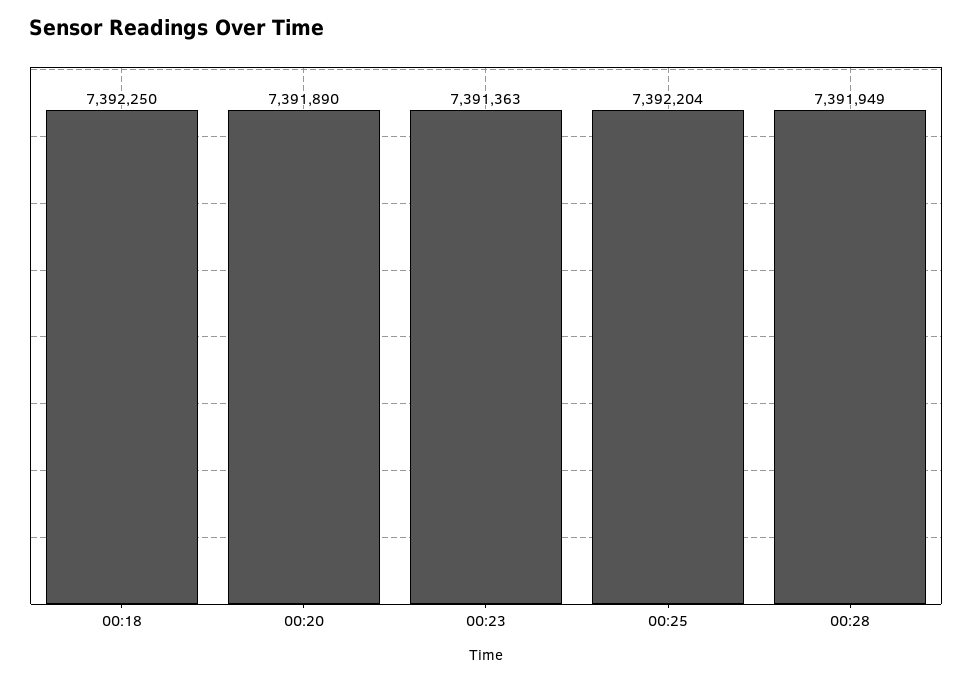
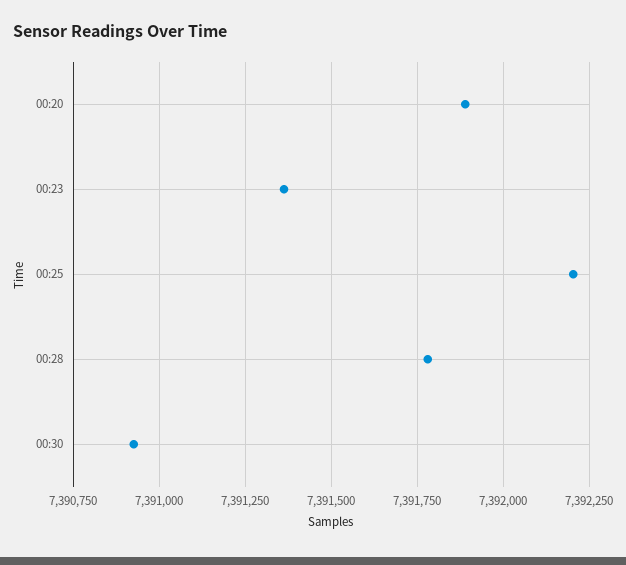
00:18: 7392250 -> none
00:28: 7391949 -> 7391775
00:30: none -> 7390925

